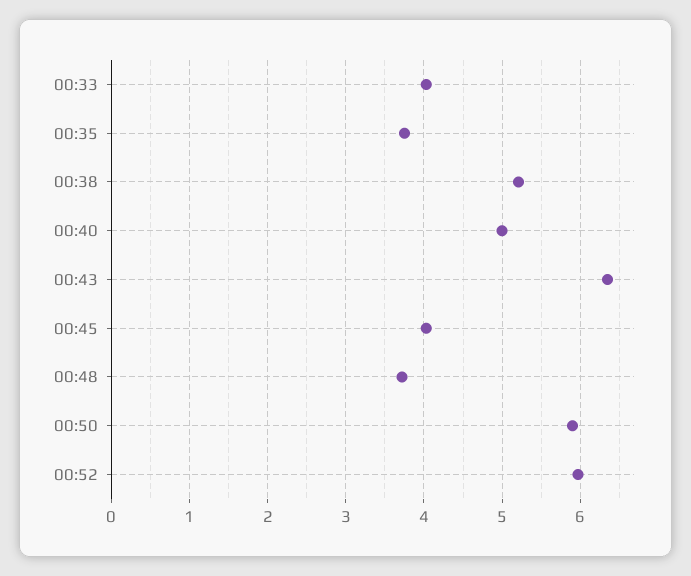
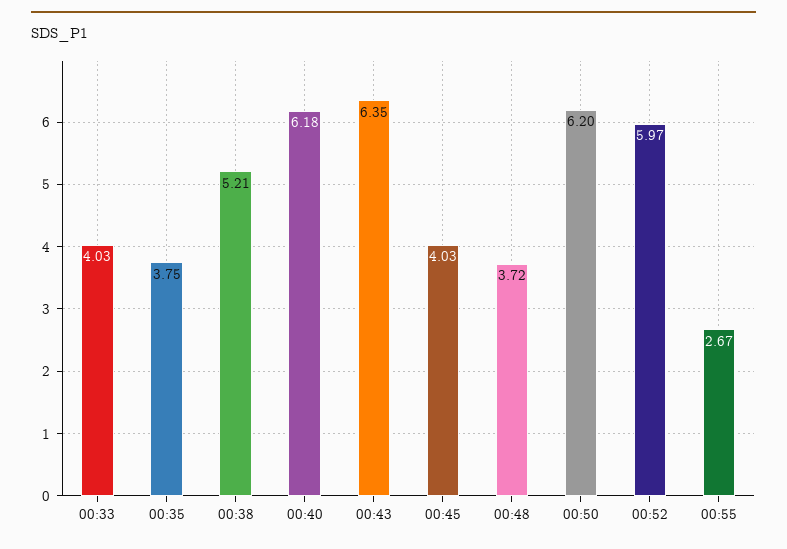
00:40: 5 -> 6.18
00:50: 5.9 -> 6.2
00:55: none -> 2.67

